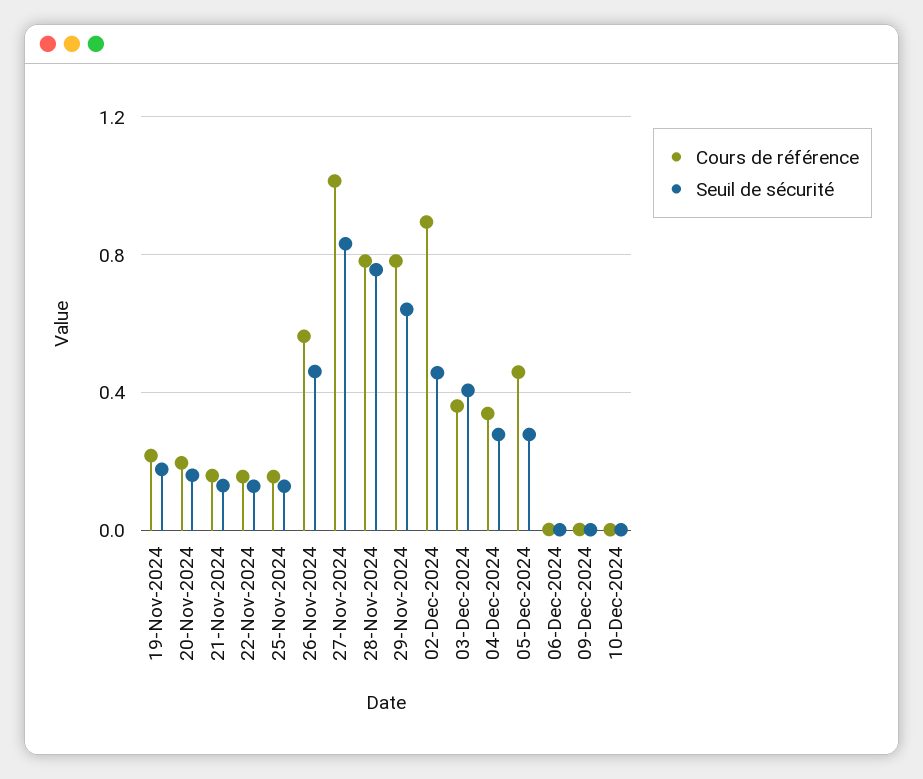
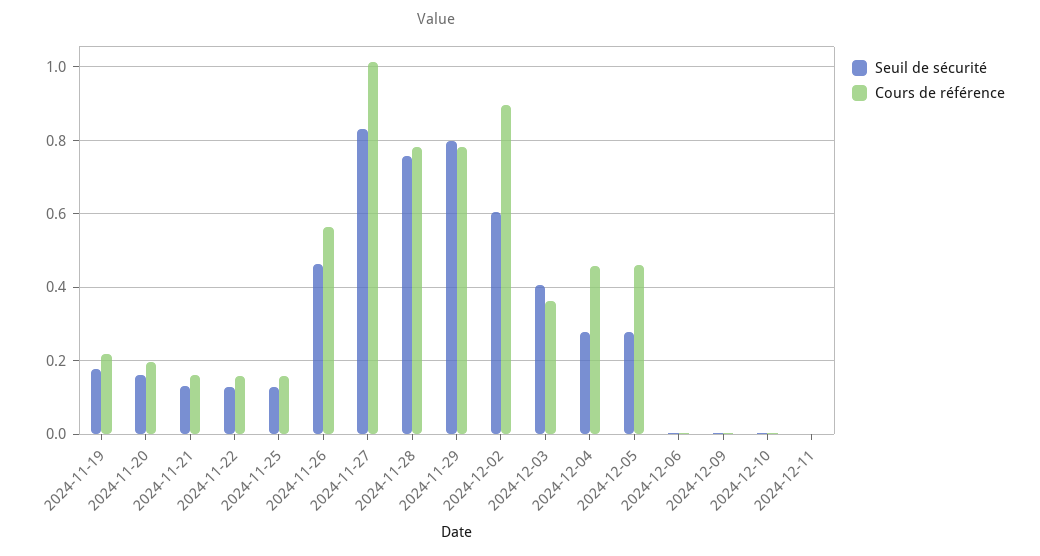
Seuil de sécurité, 29-Nov-2024: 0.65 -> 0.8
Seuil de sécurité, 02-Dec-2024: 0.45 -> 0.6
Cours de référence, 04-Dec-2024: 0.35 -> 0.46
Seuil de sécurité, 2024-12-11: none -> 0
Cours de référence, 2024-12-11: none -> 0

